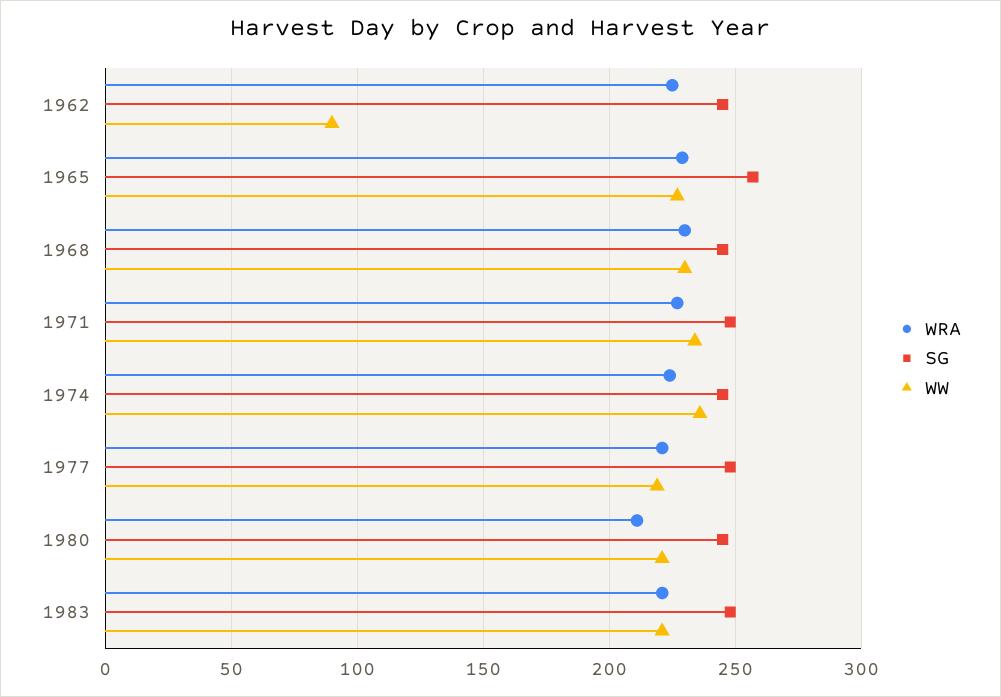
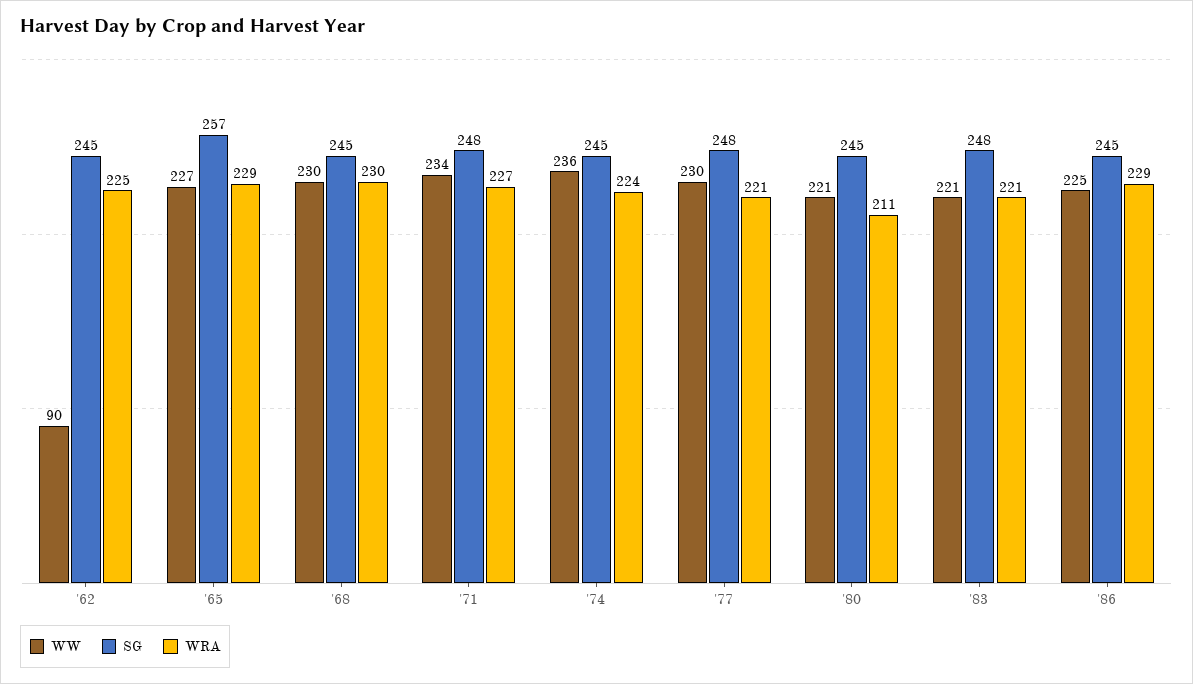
WW, 1977: 220 -> 230
WW, '86: none -> 225
SG, '86: none -> 245
WRA, '86: none -> 229

